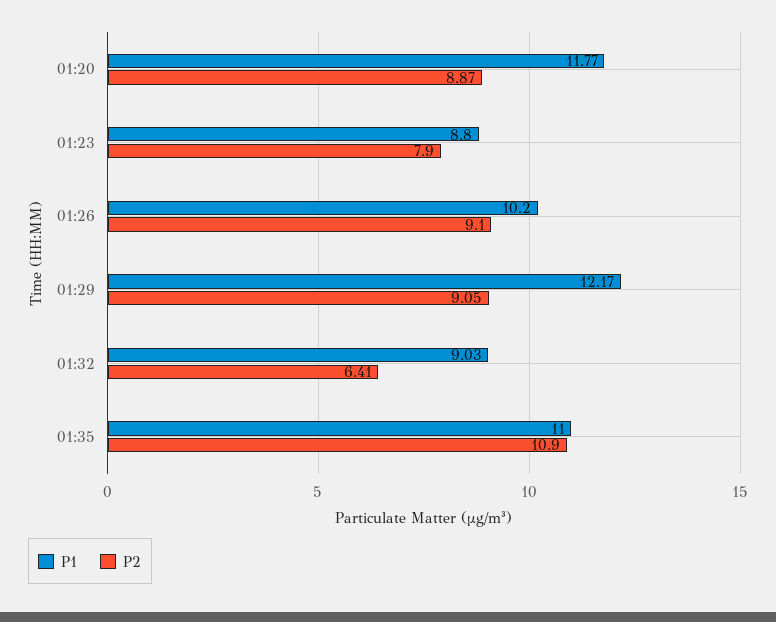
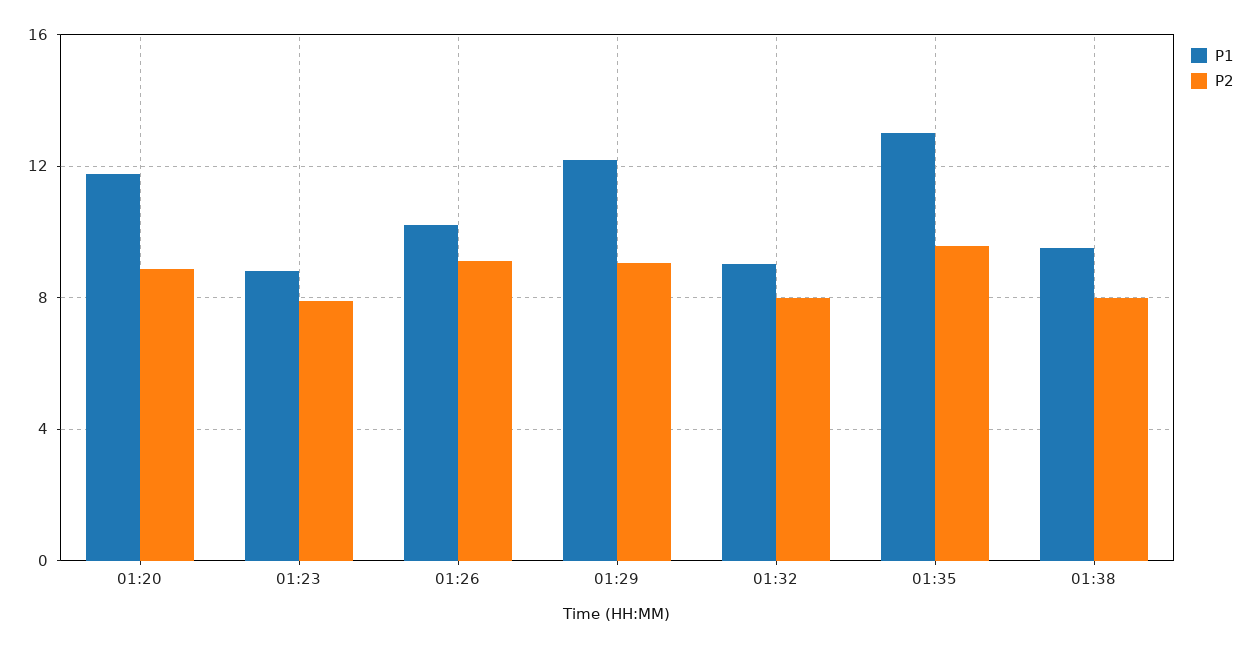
P2, 01:32: 6.41 -> 8
P1, 01:35: 11 -> 13
P2, 01:35: 10.9 -> 9.5
P1, 01:38: none -> 9.5
P2, 01:38: none -> 8

